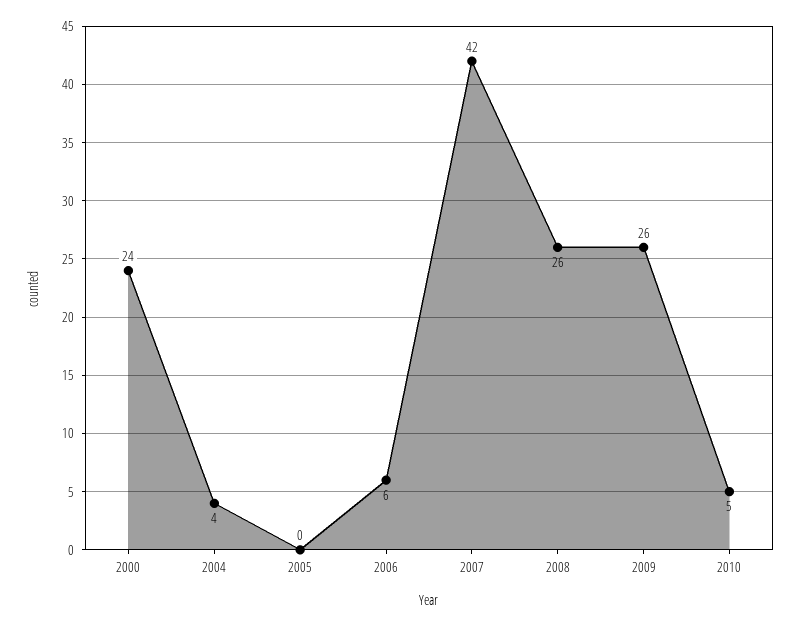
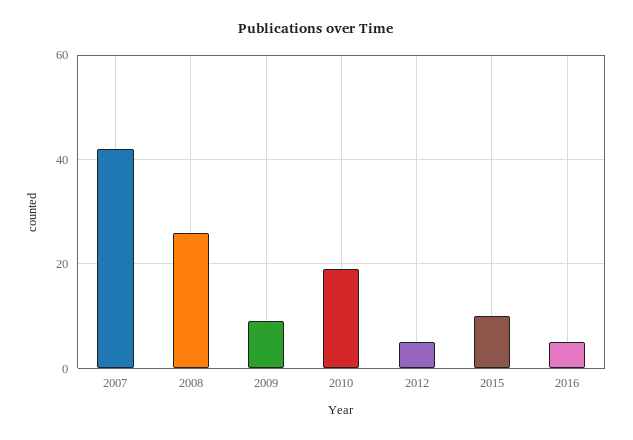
2000: 24 -> none
2004: 4 -> none
2005: 0 -> none
2006: 6 -> none
2009: 26 -> 10
2010: 5 -> 20
2012: none -> 5
2015: none -> 10
2016: none -> 5

